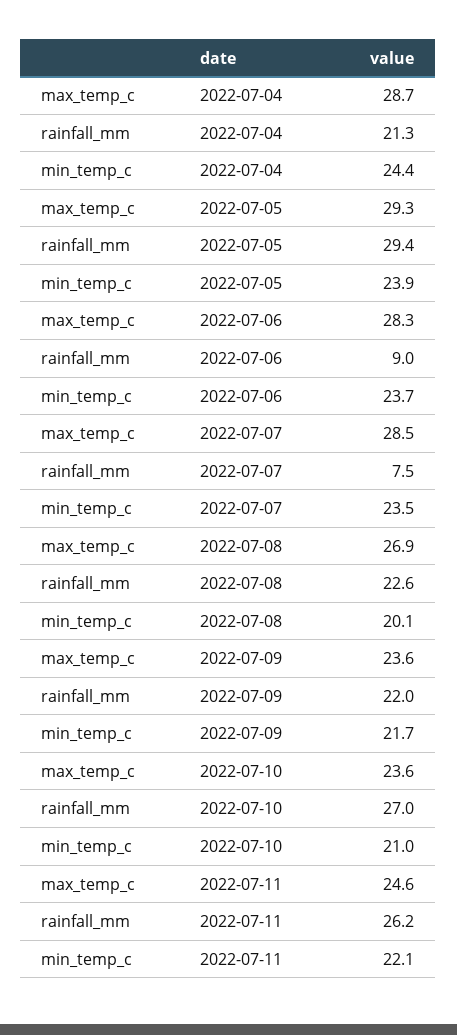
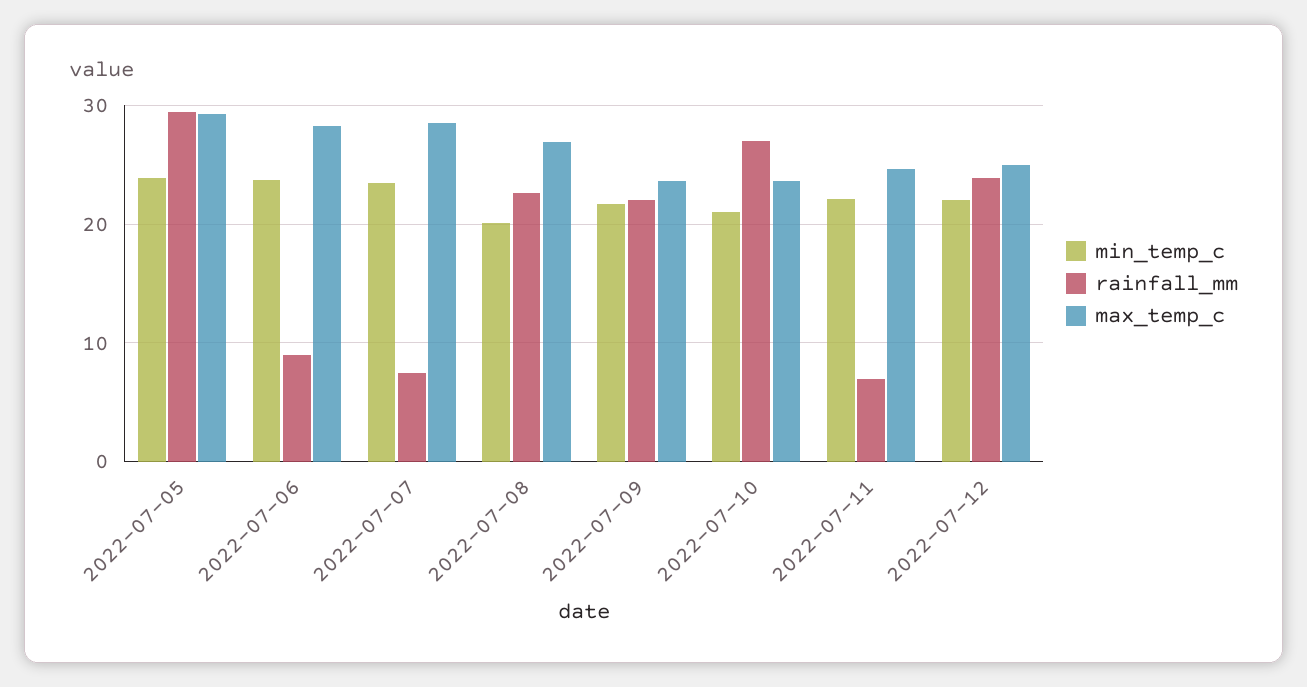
max_temp_c, 2022-07-04: 28.7 -> none
rainfall_mm, 2022-07-04: 21.3 -> none
min_temp_c, 2022-07-04: 24.4 -> none
rainfall_mm, 2022-07-11: 26.2 -> 7
min_temp_c, 2022-07-12: none -> 22
rainfall_mm, 2022-07-12: none -> 24
max_temp_c, 2022-07-12: none -> 25

